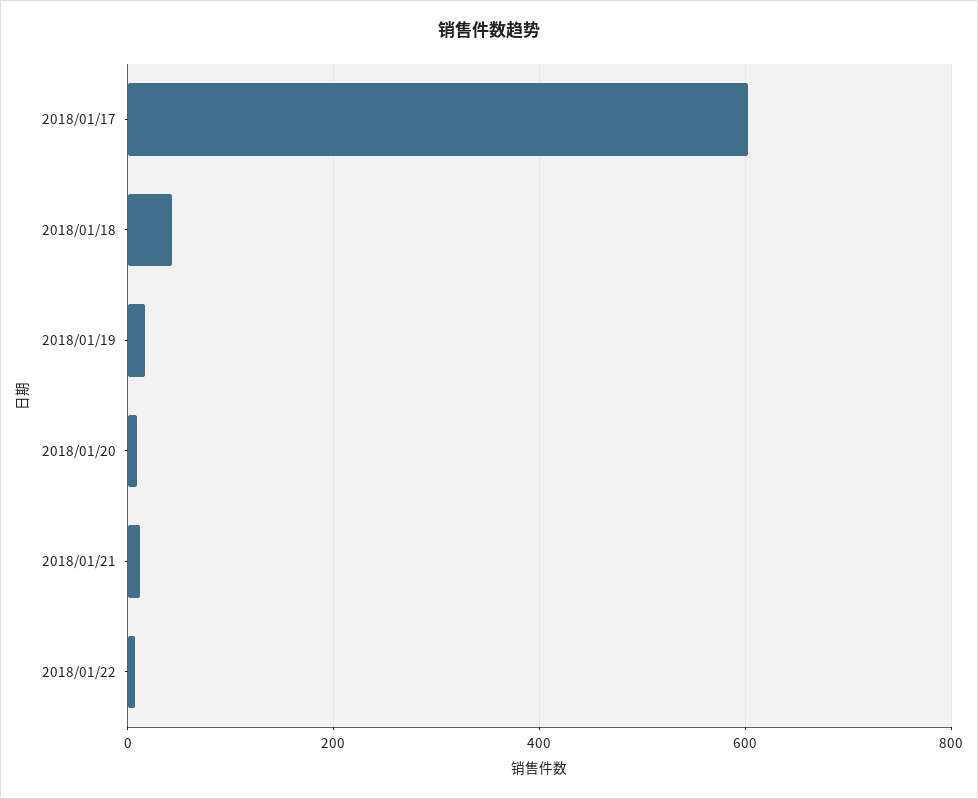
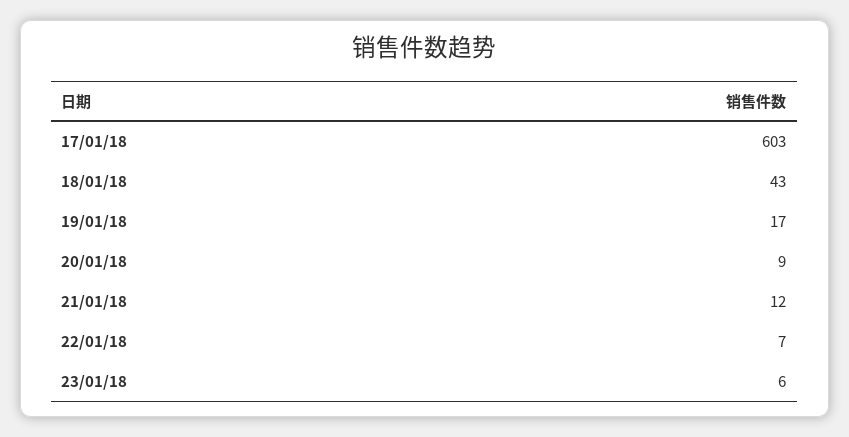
23/01/18: none -> 6

